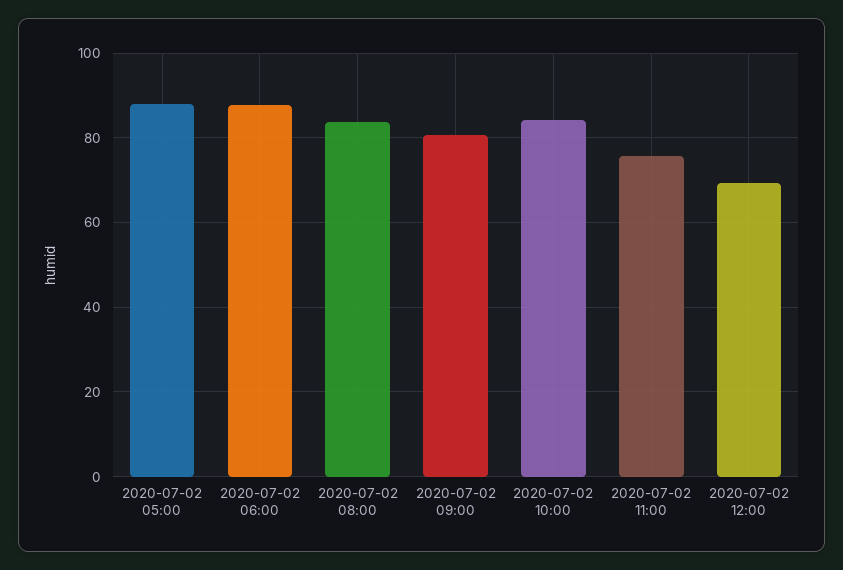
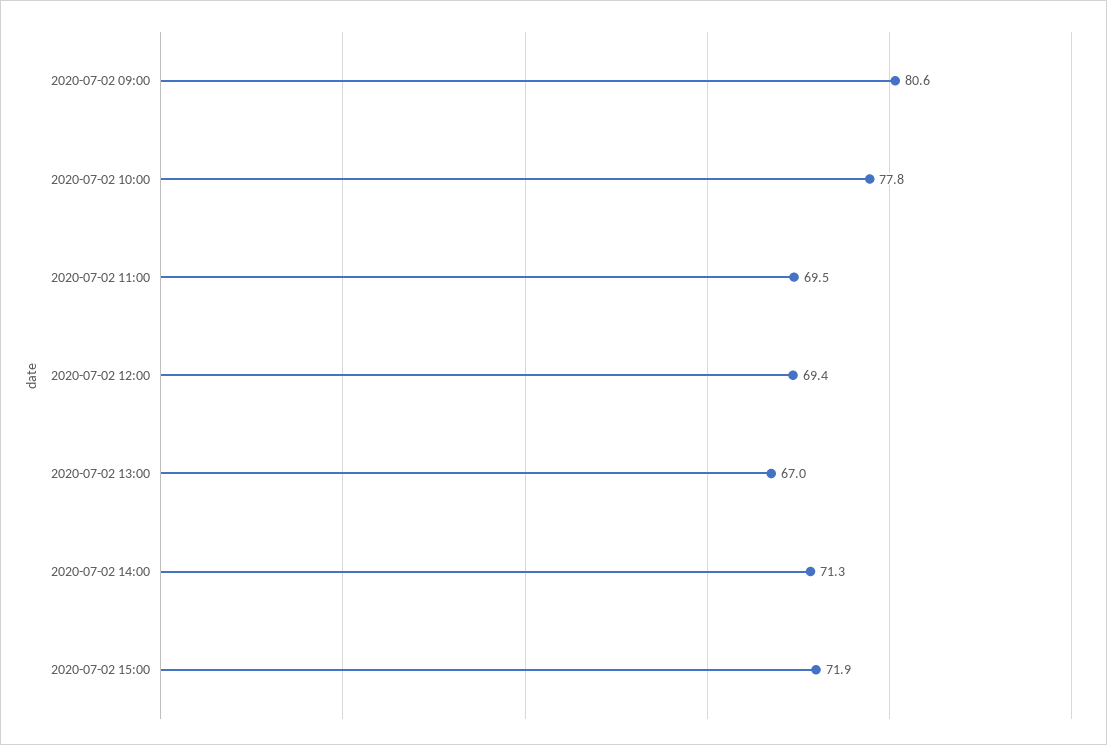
2020-07-02 05:00: 88 -> none
2020-07-02 06:00: 88 -> none
2020-07-02 08:00: 84 -> none
2020-07-02 10:00: 84 -> 77.8
2020-07-02 11:00: 76 -> 69.5
2020-07-02 13:00: none -> 67
2020-07-02 14:00: none -> 71.3
2020-07-02 15:00: none -> 71.9

